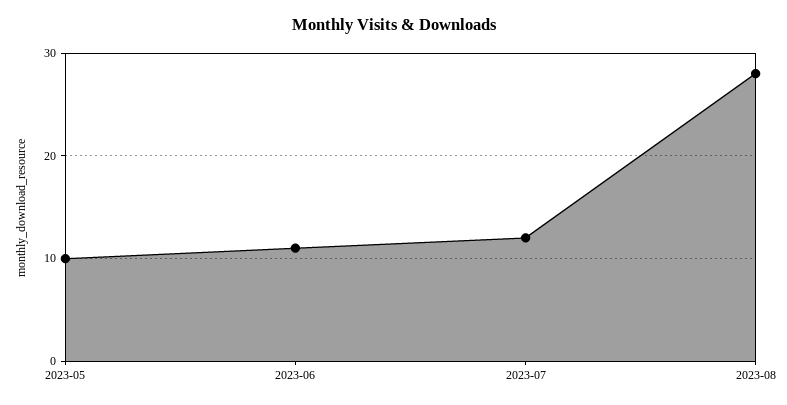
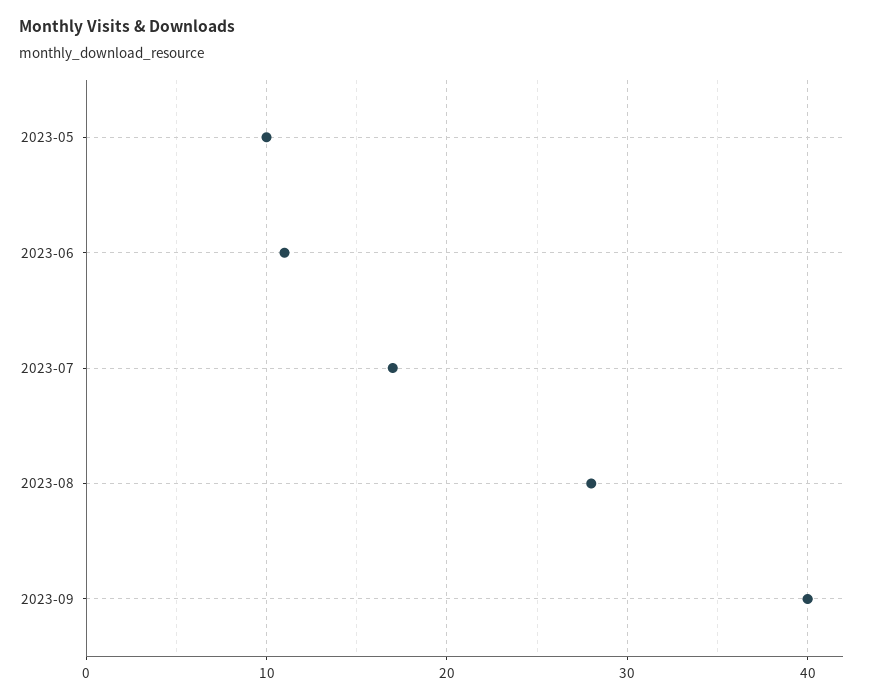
2023-07: 12 -> 17
2023-09: none -> 40

